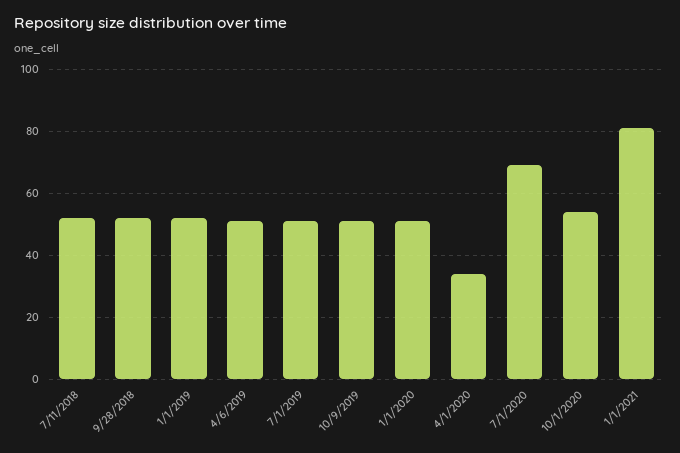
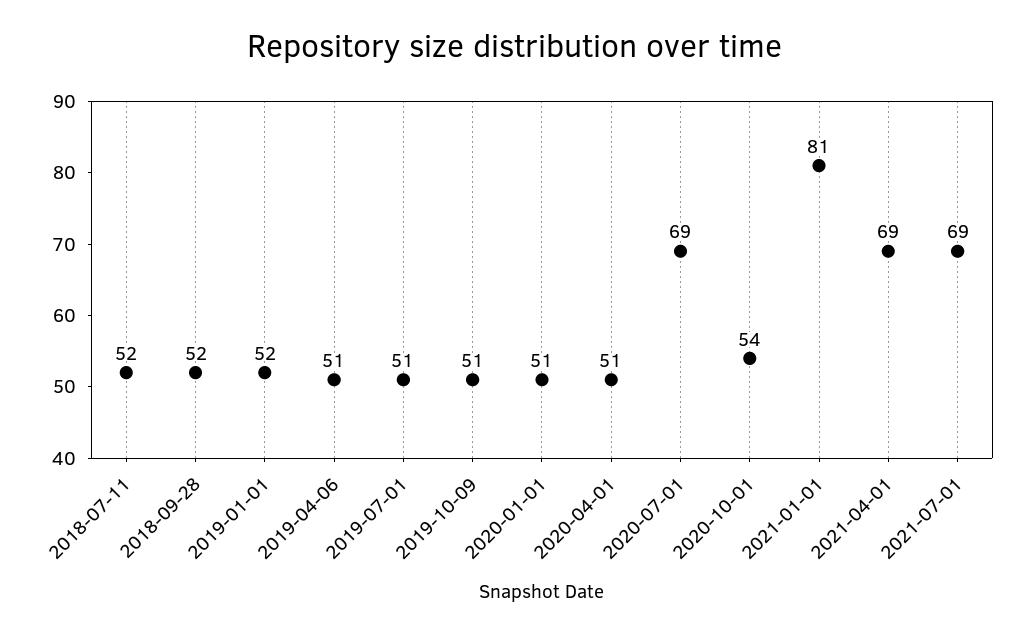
4/1/2020: 35 -> 51
2021-04-01: none -> 69
2021-07-01: none -> 69

